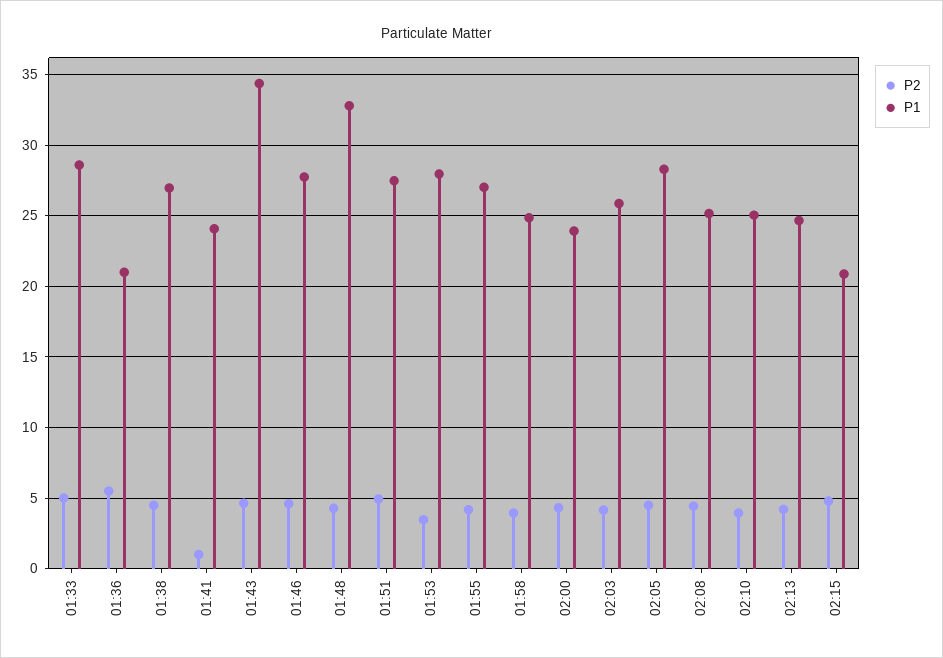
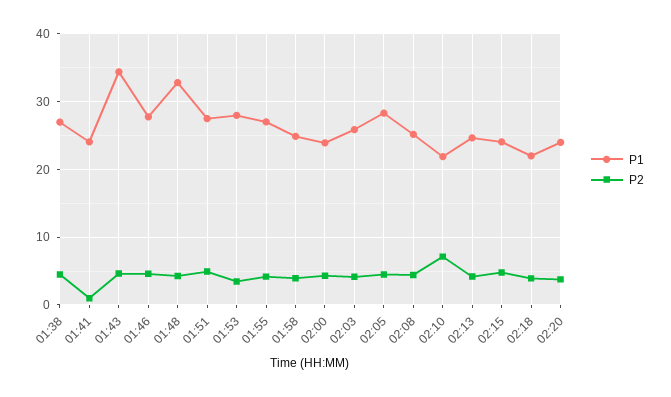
P2, 01:33: 5 -> none
P1, 01:33: 28.5 -> none
P2, 01:36: 5.5 -> none
P1, 01:36: 21 -> none
P2, 02:10: 4 -> 7
P1, 02:10: 25 -> 22
P1, 02:15: 21 -> 24
P1, 02:18: none -> 22
P2, 02:18: none -> 4
P1, 02:20: none -> 24
P2, 02:20: none -> 4

